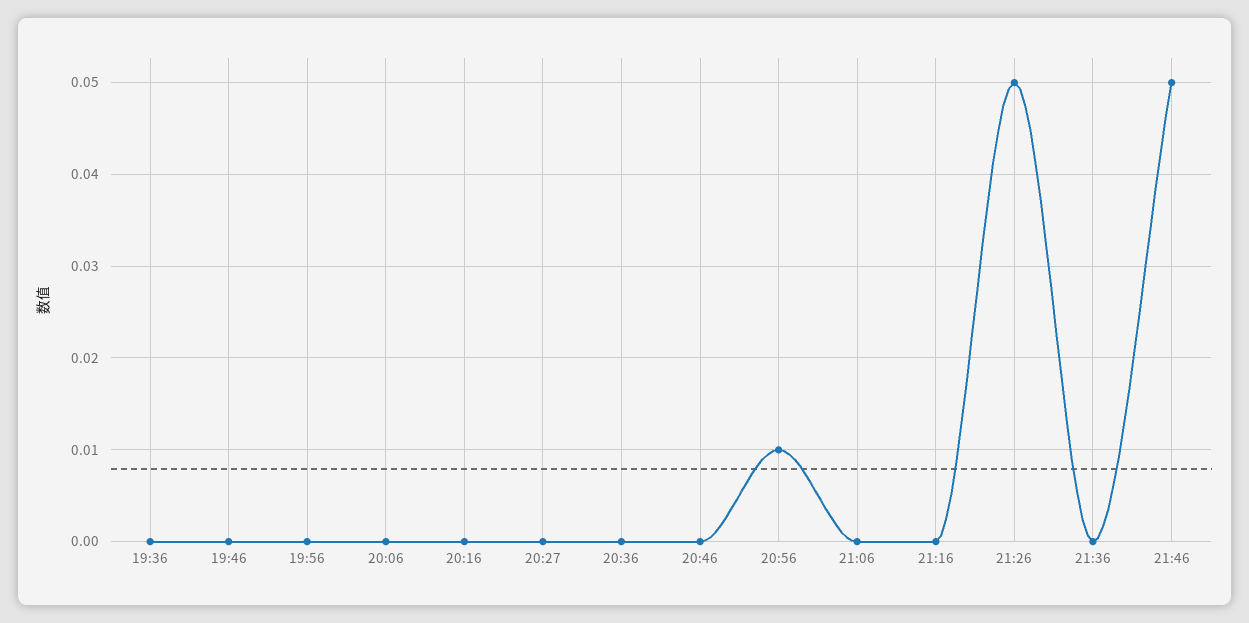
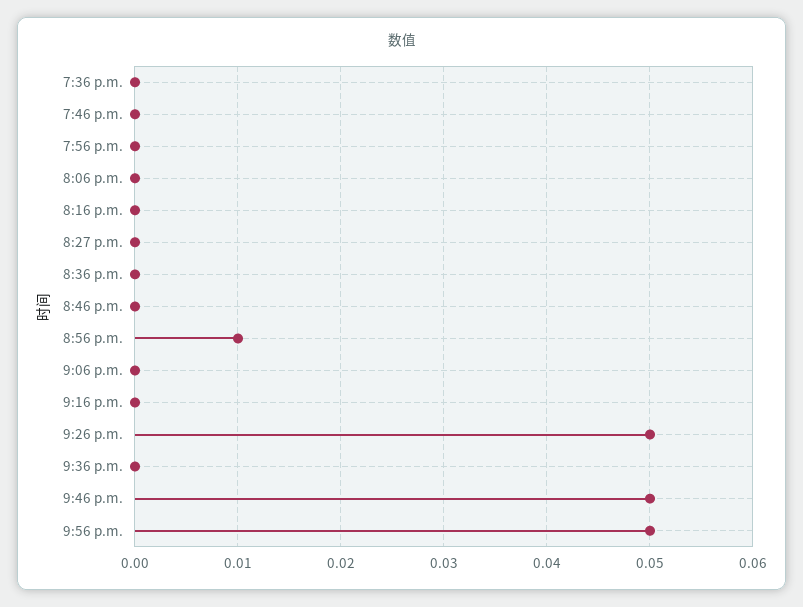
9:56 p.m.: none -> 0.05

